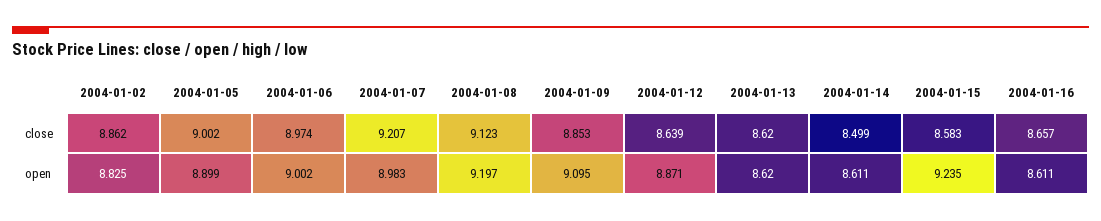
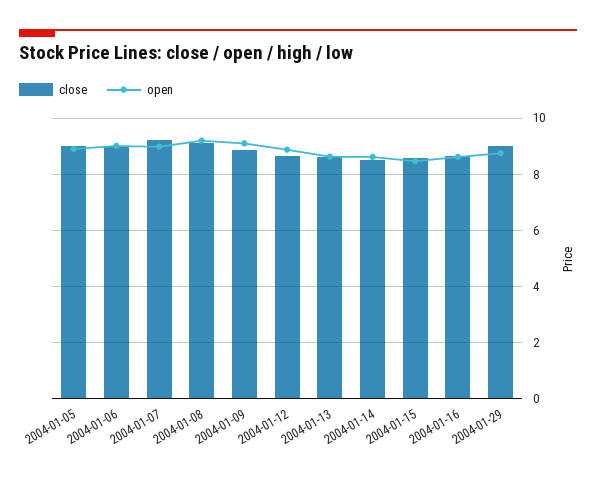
close, 2004-01-02: 8.862 -> none
open, 2004-01-02: 8.825 -> none
open, 2004-01-15: 9.235 -> 8.5
close, 2004-01-29: none -> 9
open, 2004-01-29: none -> 8.75

